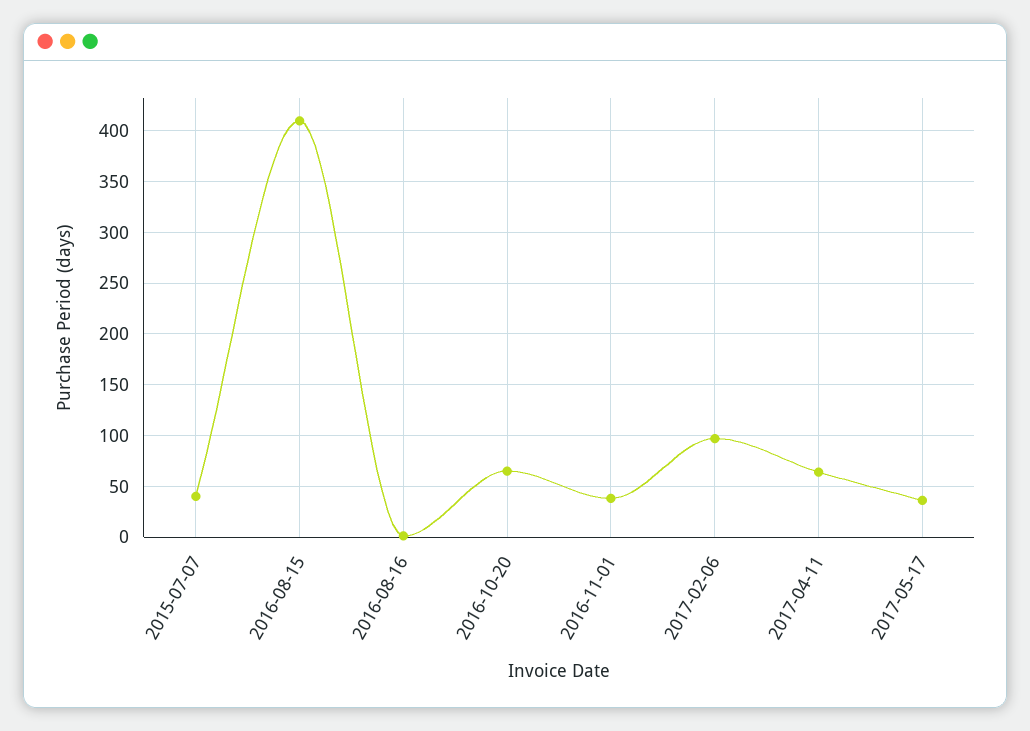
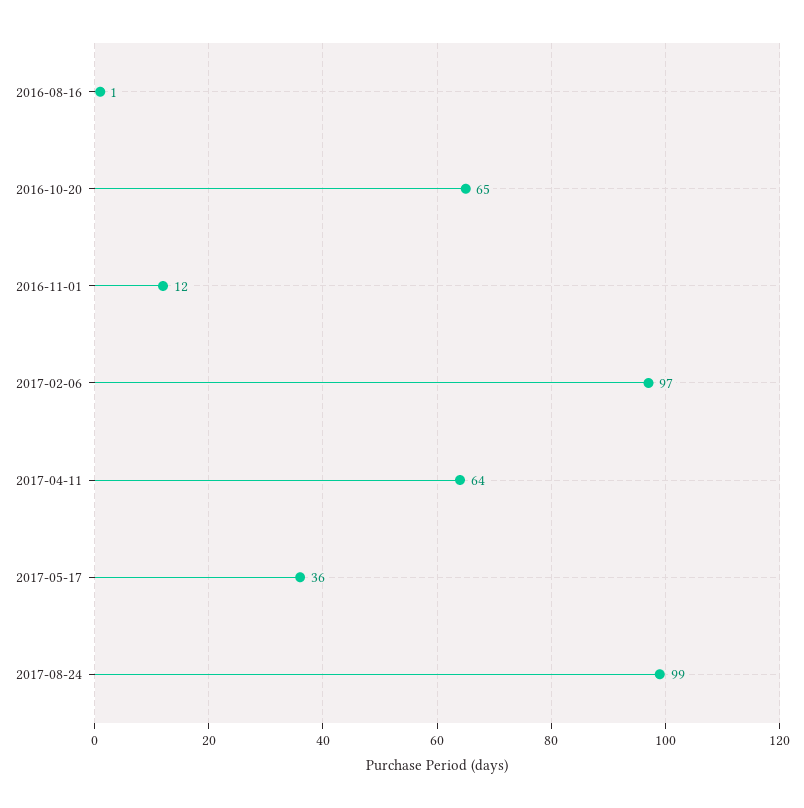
2015-07-07: 40 -> none
2016-08-15: 410 -> none
2016-11-01: 40 -> 12
2017-08-24: none -> 99

